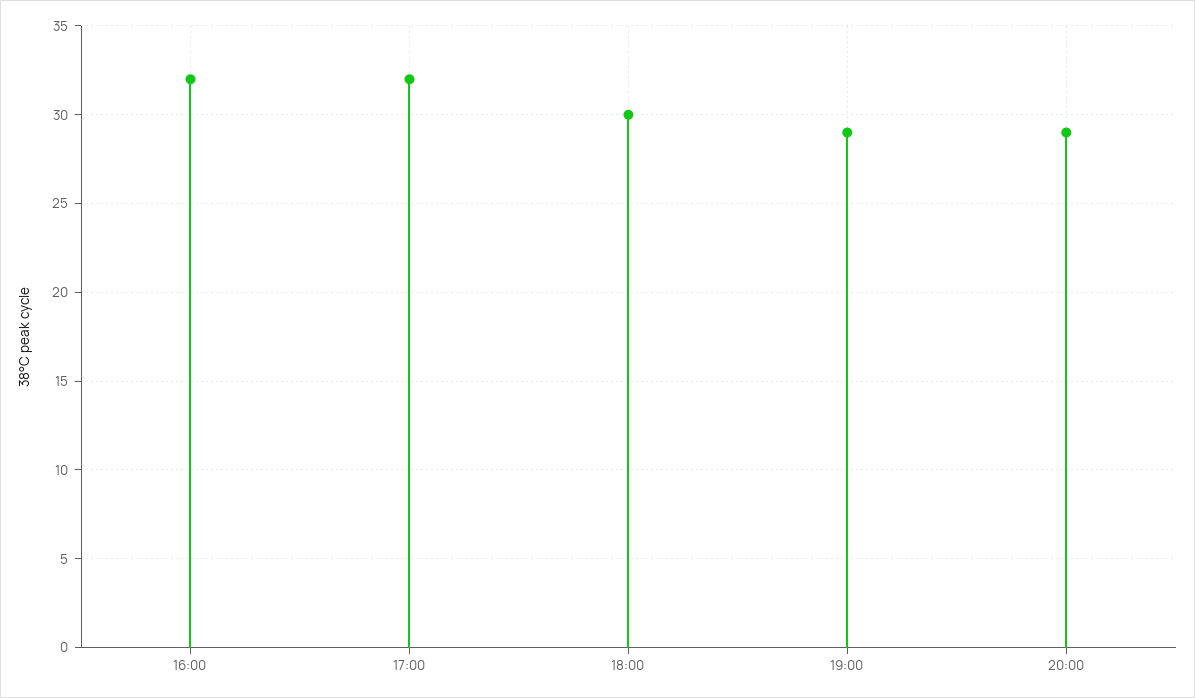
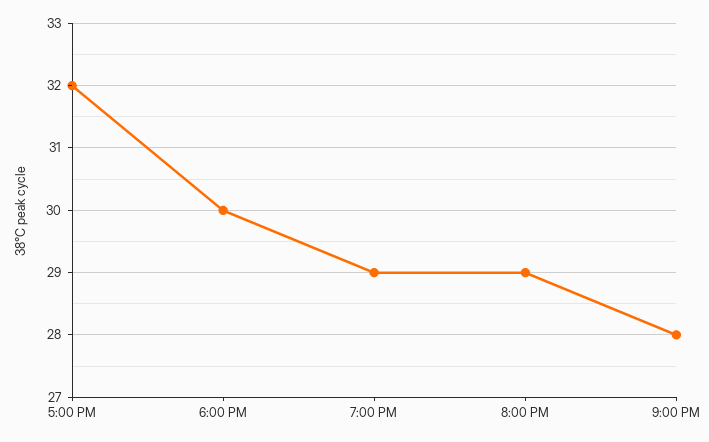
16:00: 32 -> none
9:00 PM: none -> 28

